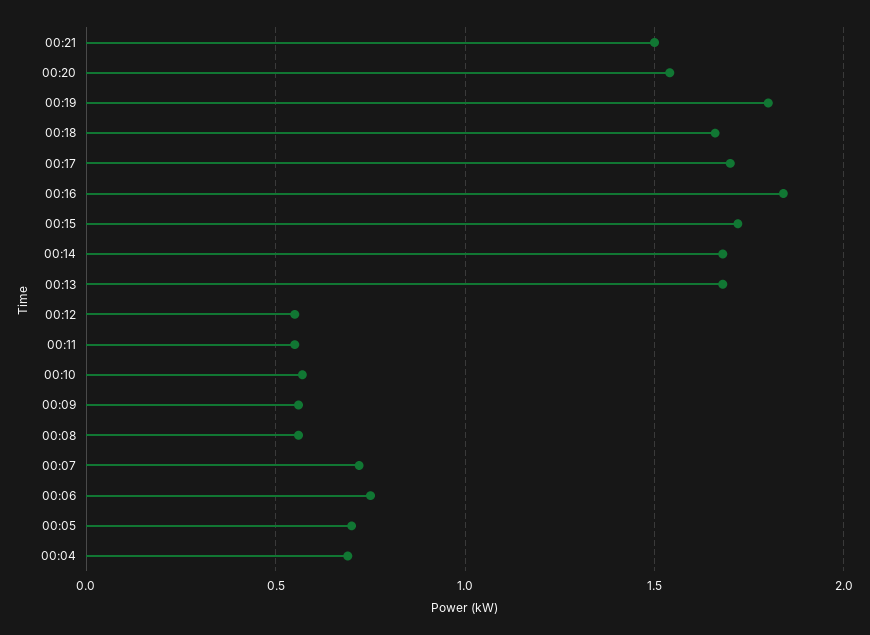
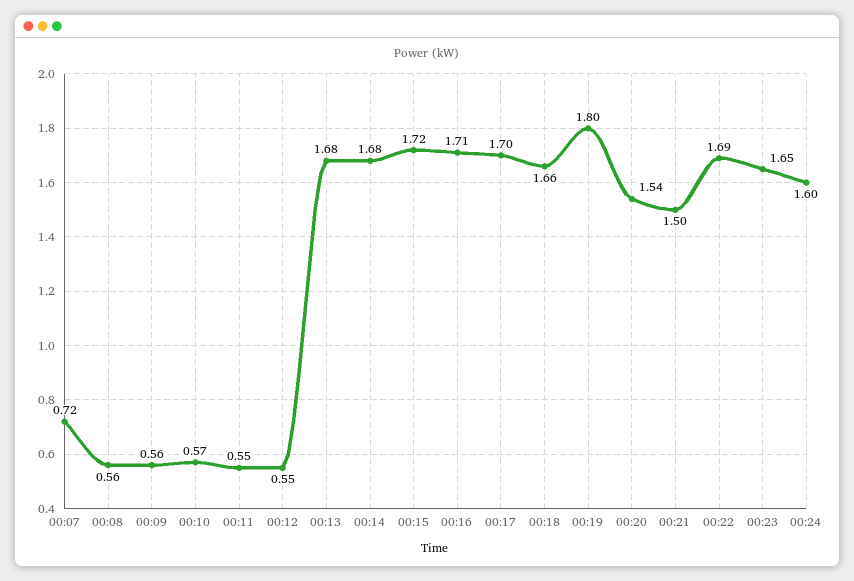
00:16: 1.85 -> 1.71
00:06: 0.75 -> none
00:05: 0.7 -> none
00:04: 0.7 -> none
00:22: none -> 1.69
00:23: none -> 1.65
00:24: none -> 1.6

